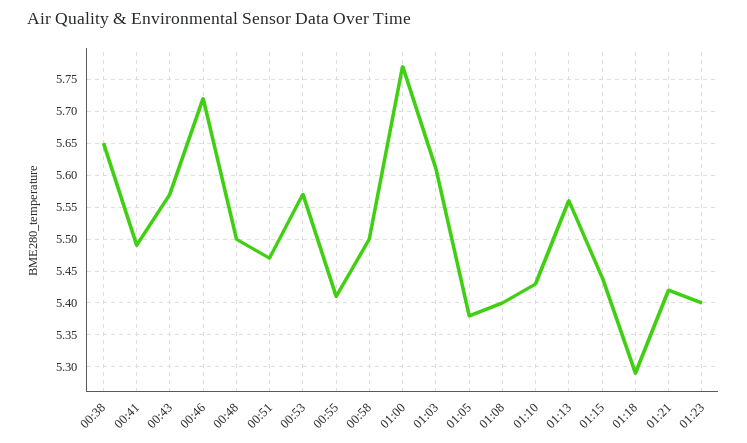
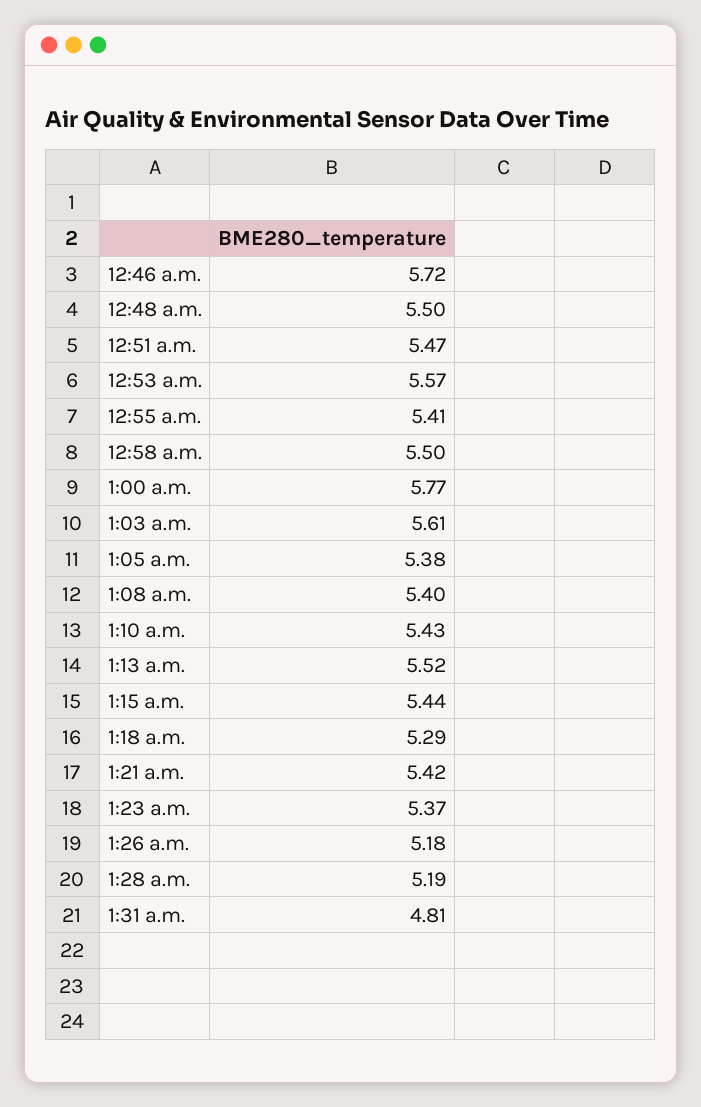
00:38: 5.65 -> none
00:41: 5.49 -> none
00:43: 5.57 -> none
01:13: 5.56 -> 5.52
01:23: 5.4 -> 5.37
1:26 a.m.: none -> 5.18
1:28 a.m.: none -> 5.19
1:31 a.m.: none -> 4.81

